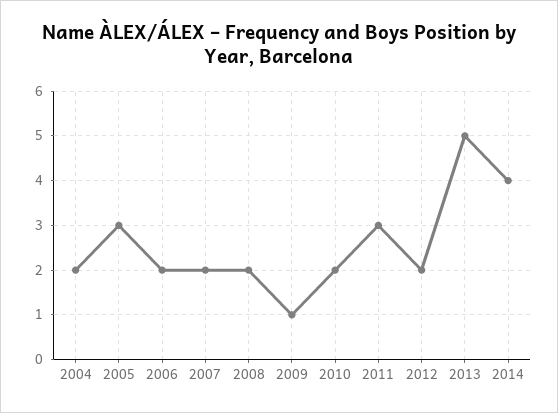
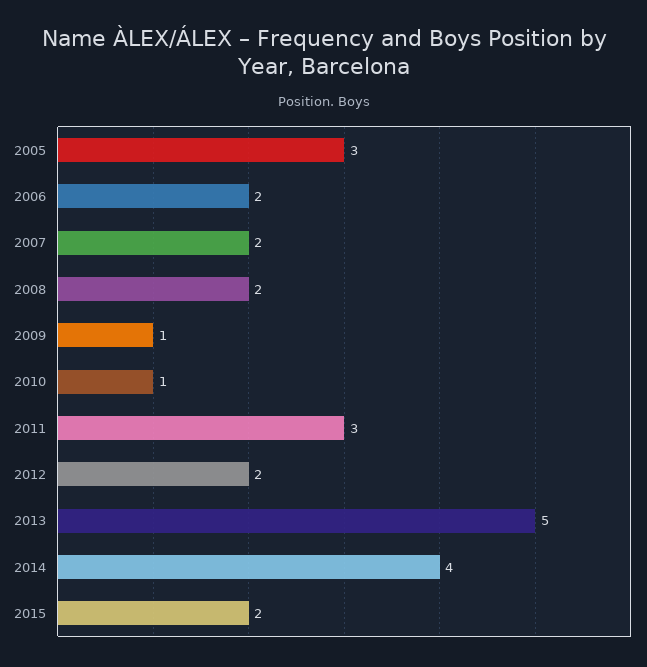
2004: 2 -> none
2010: 2 -> 1
2015: none -> 2

